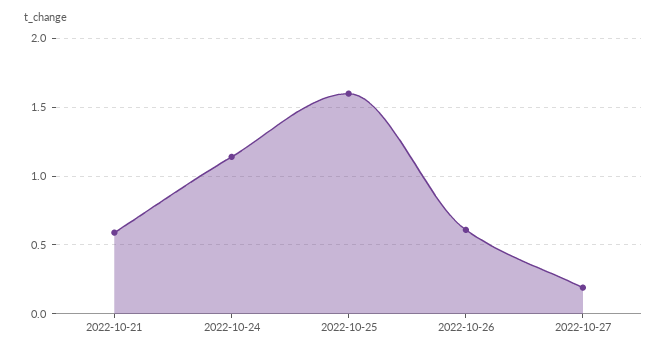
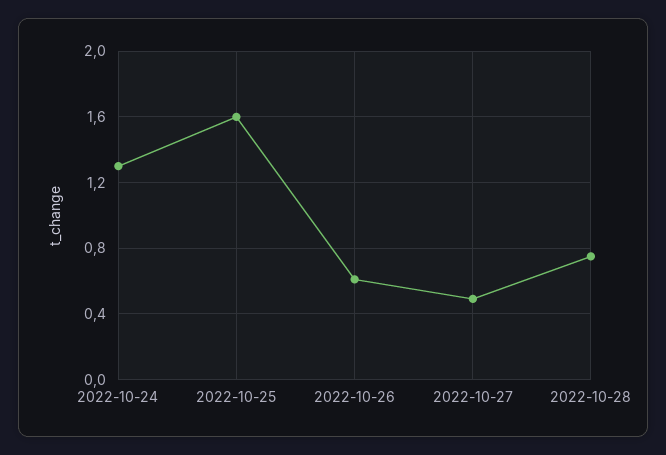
2022-10-21: 0.6 -> none
2022-10-24: 1.15 -> 1.3
2022-10-27: 0.2 -> 0.5
2022-10-28: none -> 0.75

